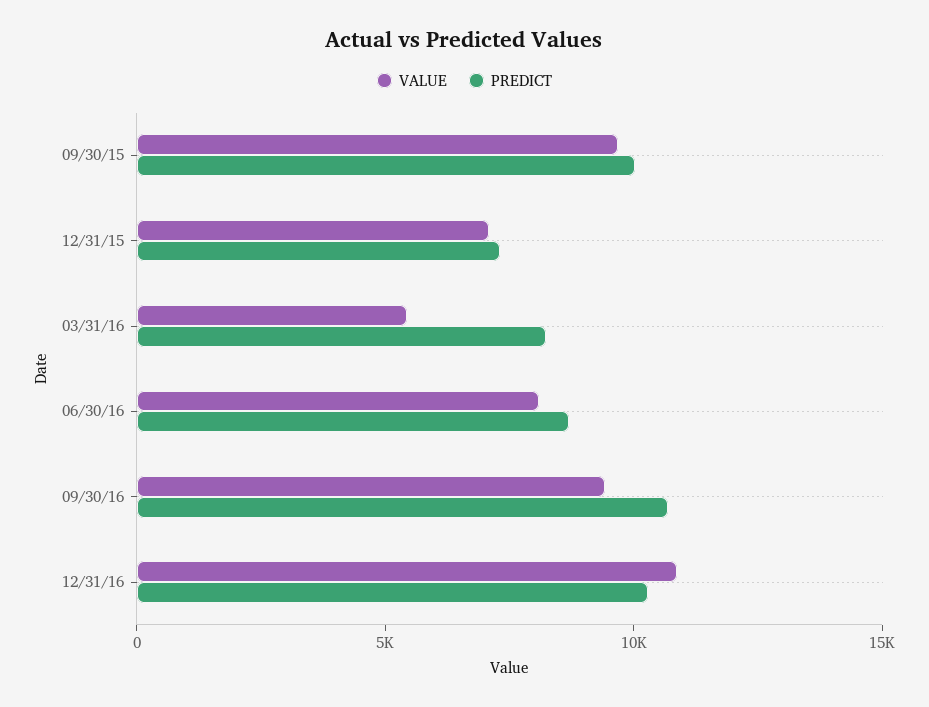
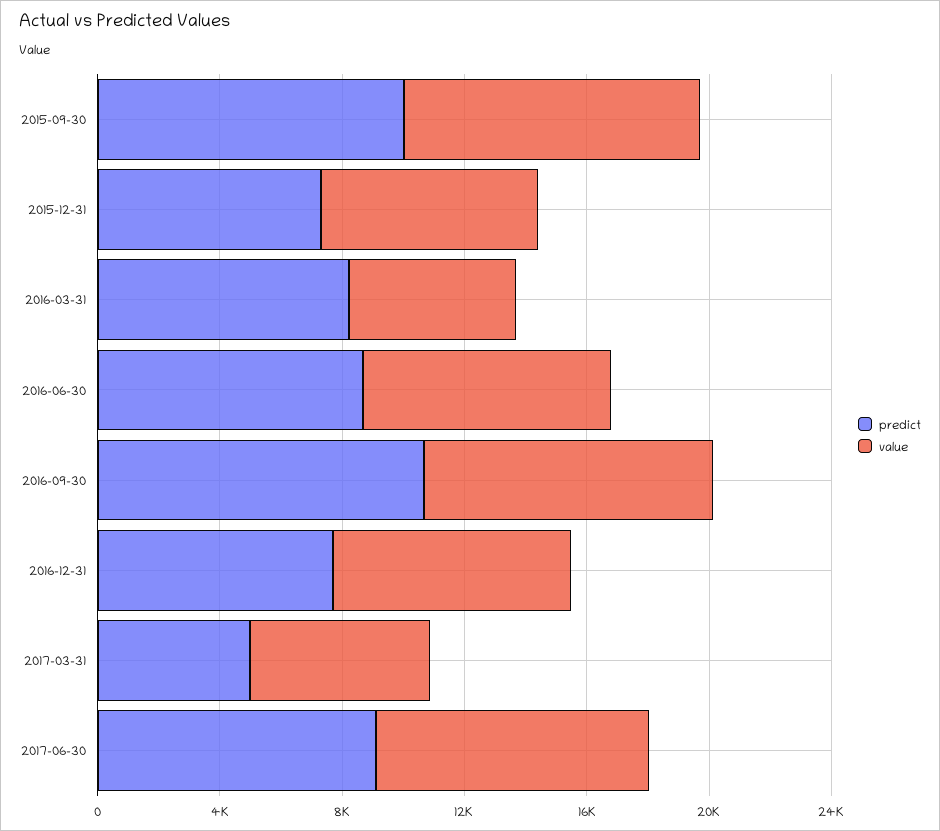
VALUE, 12/31/16: 11000 -> 8000
PREDICT, 12/31/16: 10000 -> 8000
PREDICT, 2017-03-31: none -> 5000
VALUE, 2017-03-31: none -> 6000
PREDICT, 2017-06-30: none -> 9000
VALUE, 2017-06-30: none -> 9000

